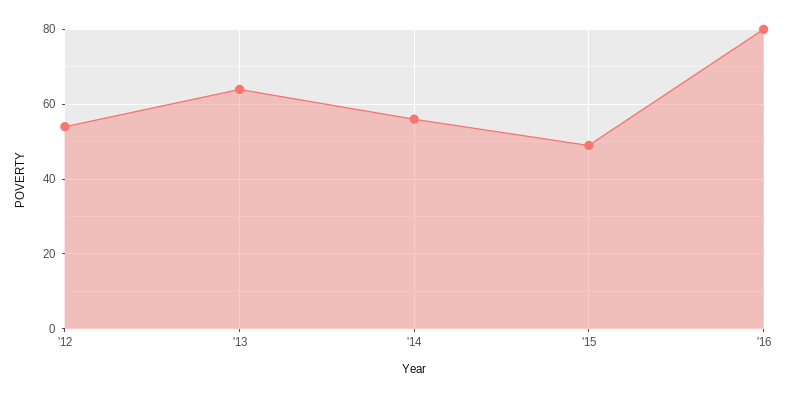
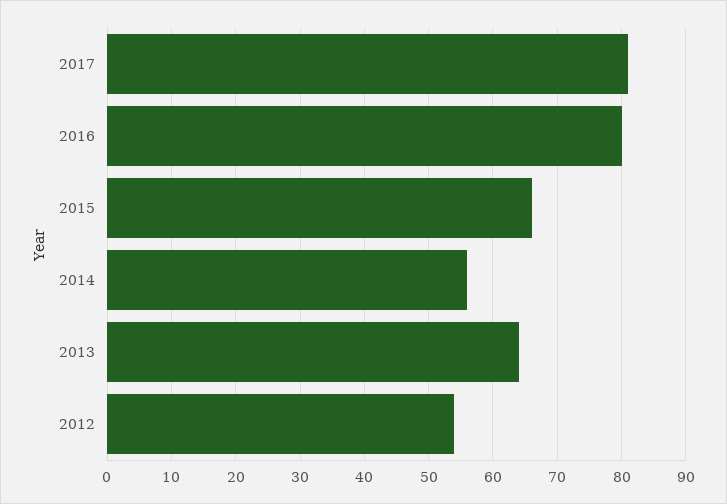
'15: 50 -> 66
2017: none -> 81

